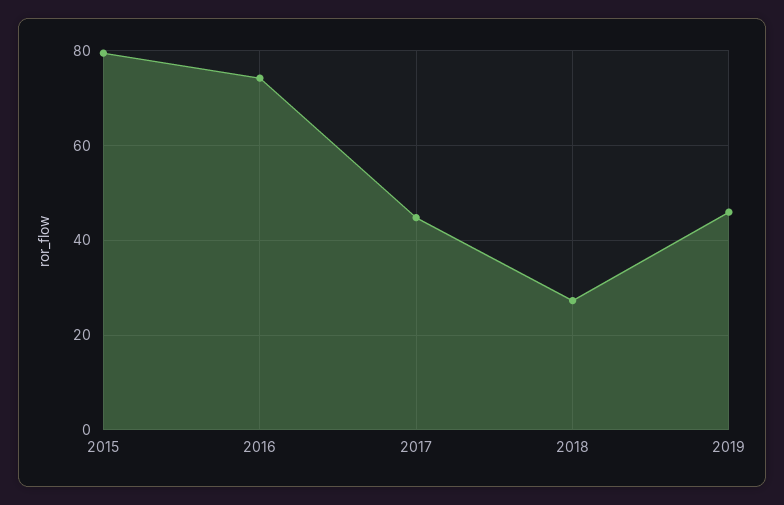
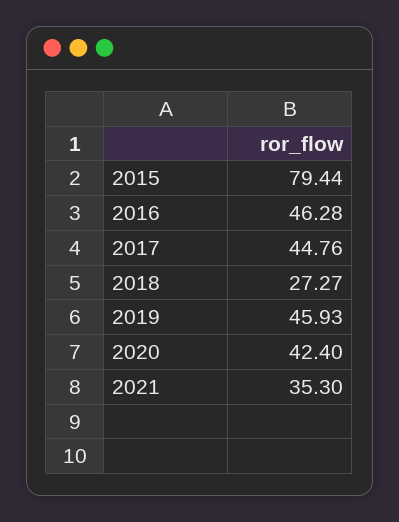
2016: 74 -> 46.28
2020: none -> 42.4
2021: none -> 35.3

